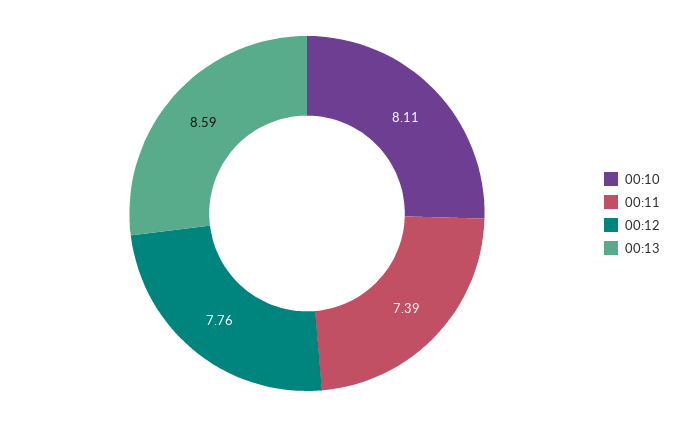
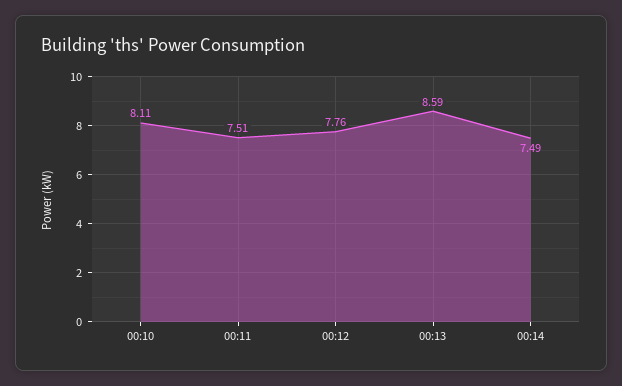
00:11: 7.39 -> 7.51
00:14: none -> 7.49

